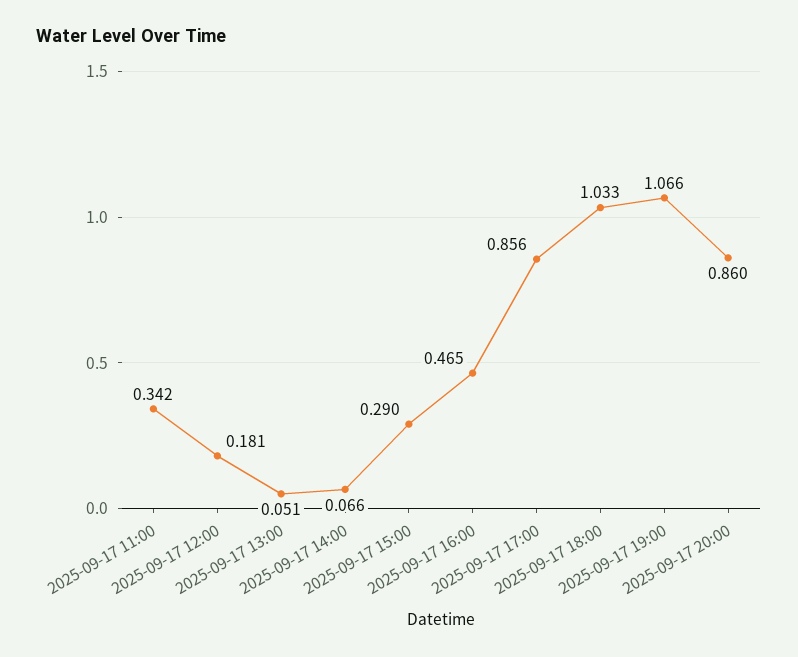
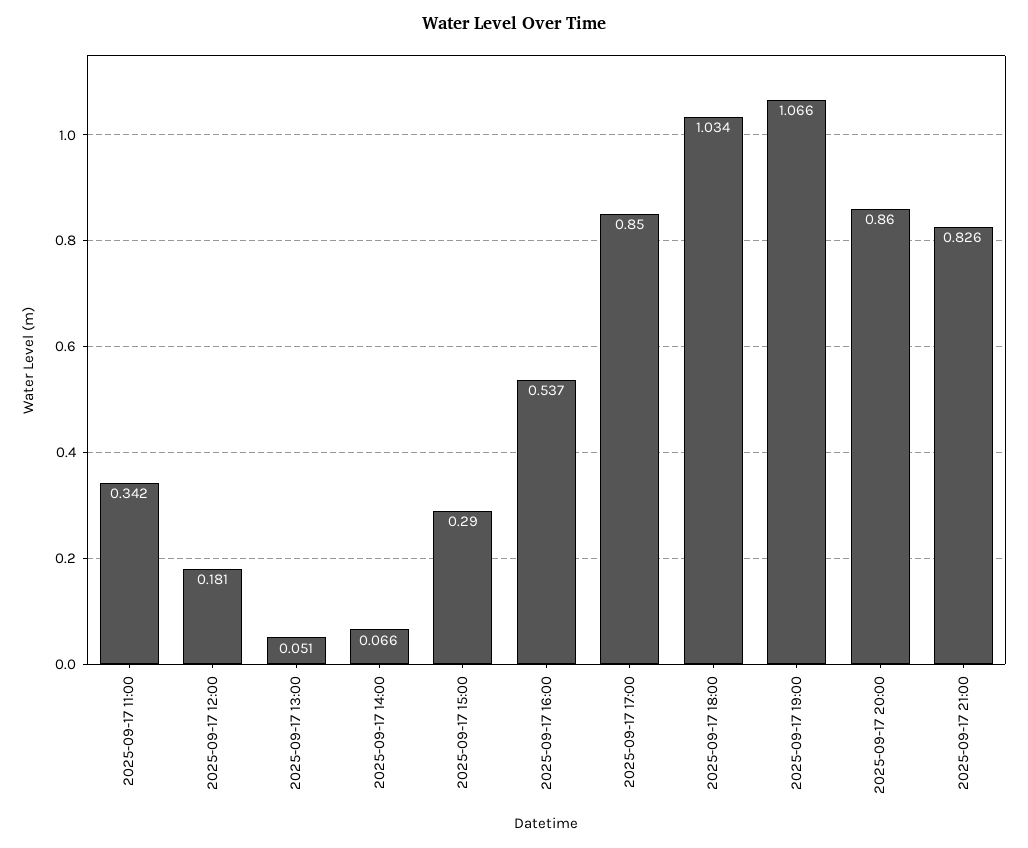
2025-09-17 16:00: 0.465 -> 0.537
2025-09-17 17:00: 0.856 -> 0.85
2025-09-17 18:00: 1.033 -> 1.034
2025-09-17 21:00: none -> 0.826

